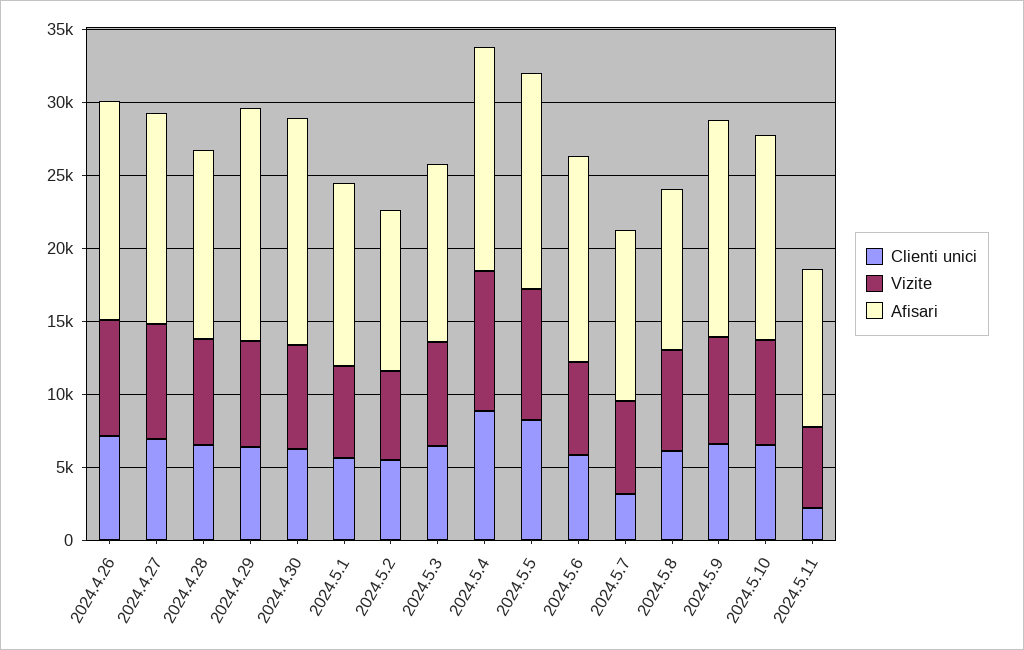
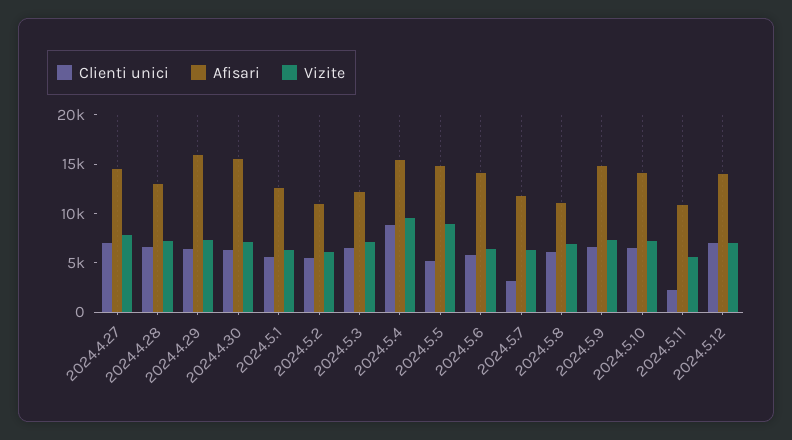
Clienti unici, 2024.4.26: 7000 -> none
Vizite, 2024.4.26: 8000 -> none
Afisari, 2024.4.26: 15000 -> none
Clienti unici, 2024.5.5: 8000 -> 5000
Clienti unici, 2024.5.12: none -> 7000
Afisari, 2024.5.12: none -> 14000
Vizite, 2024.5.12: none -> 7000

